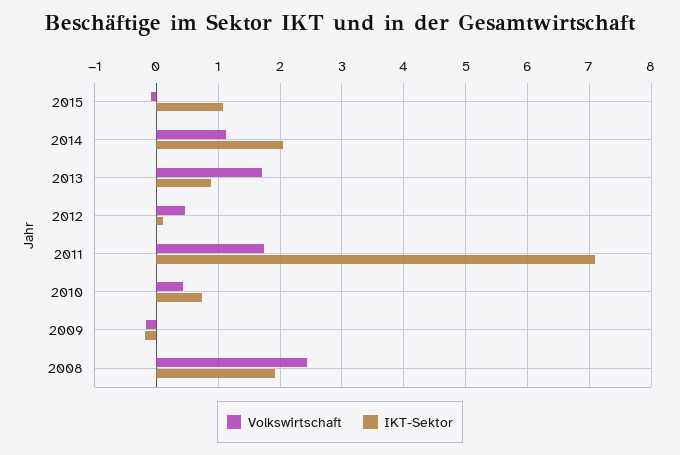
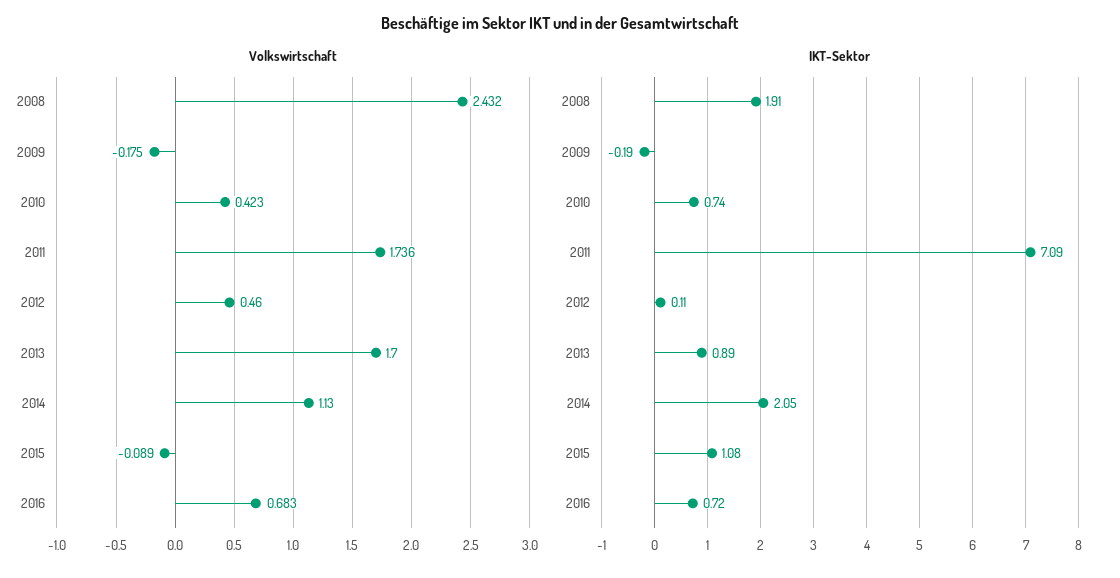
Volkswirtschaft, 2016: none -> 0.683
IKT-Sektor, 2016: none -> 0.72

